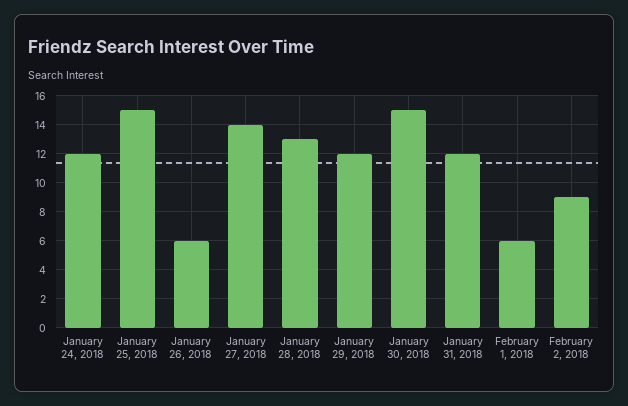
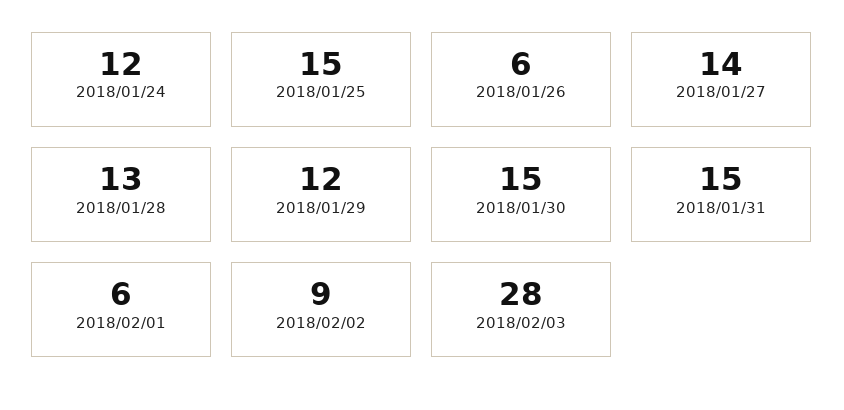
January 31, 2018: 12 -> 15
2018/02/03: none -> 28

